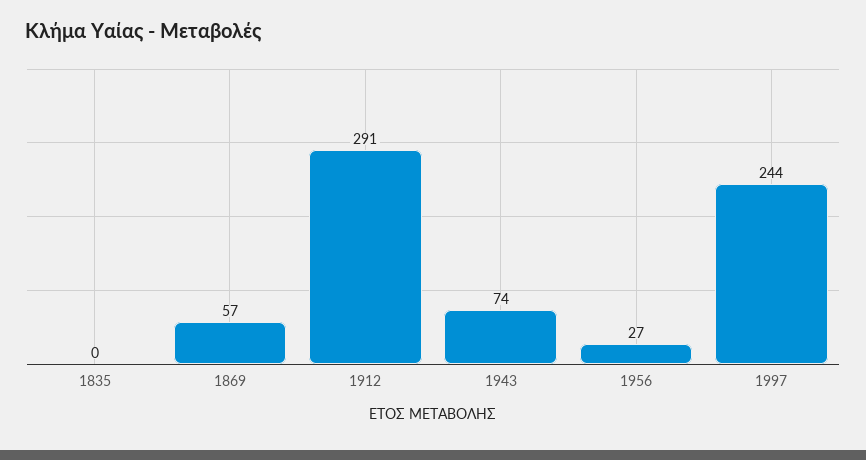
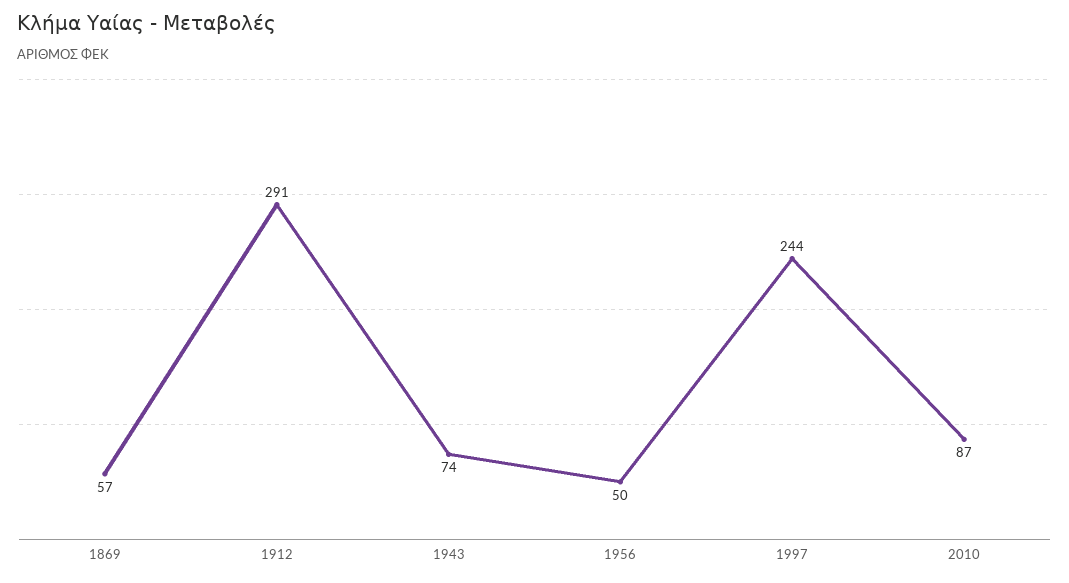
1835: 0 -> none
1956: 27 -> 50
2010: none -> 87

